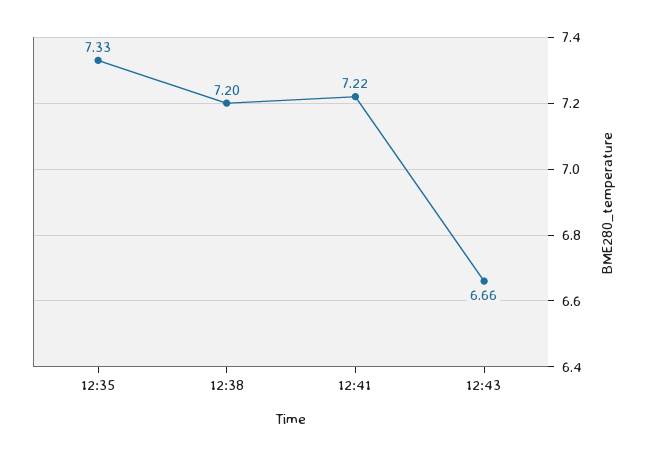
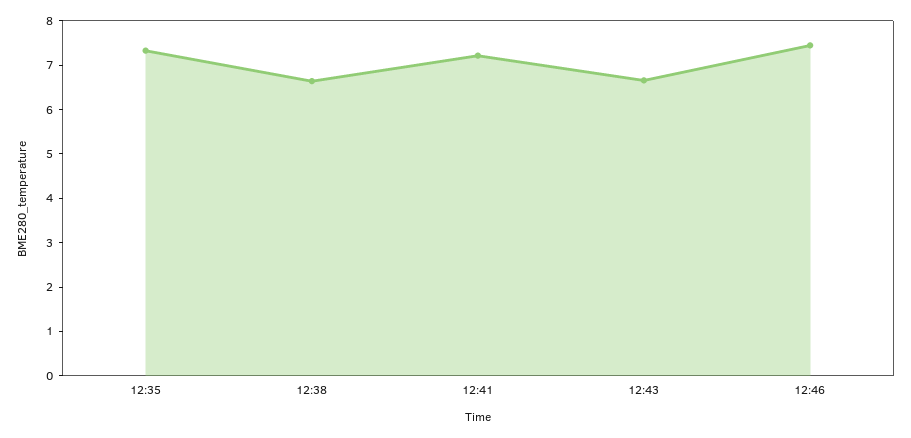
12:38: 7.2 -> 6.6
12:46: none -> 7.4

